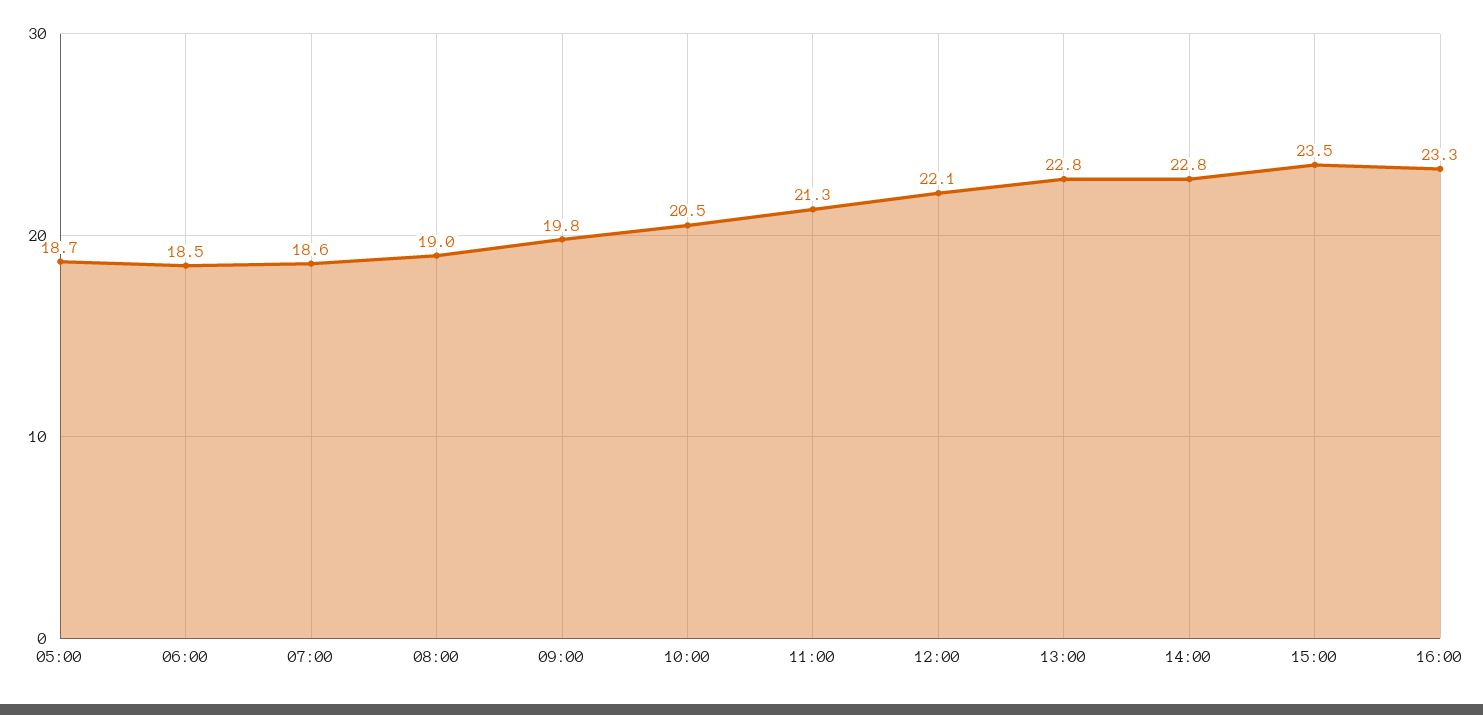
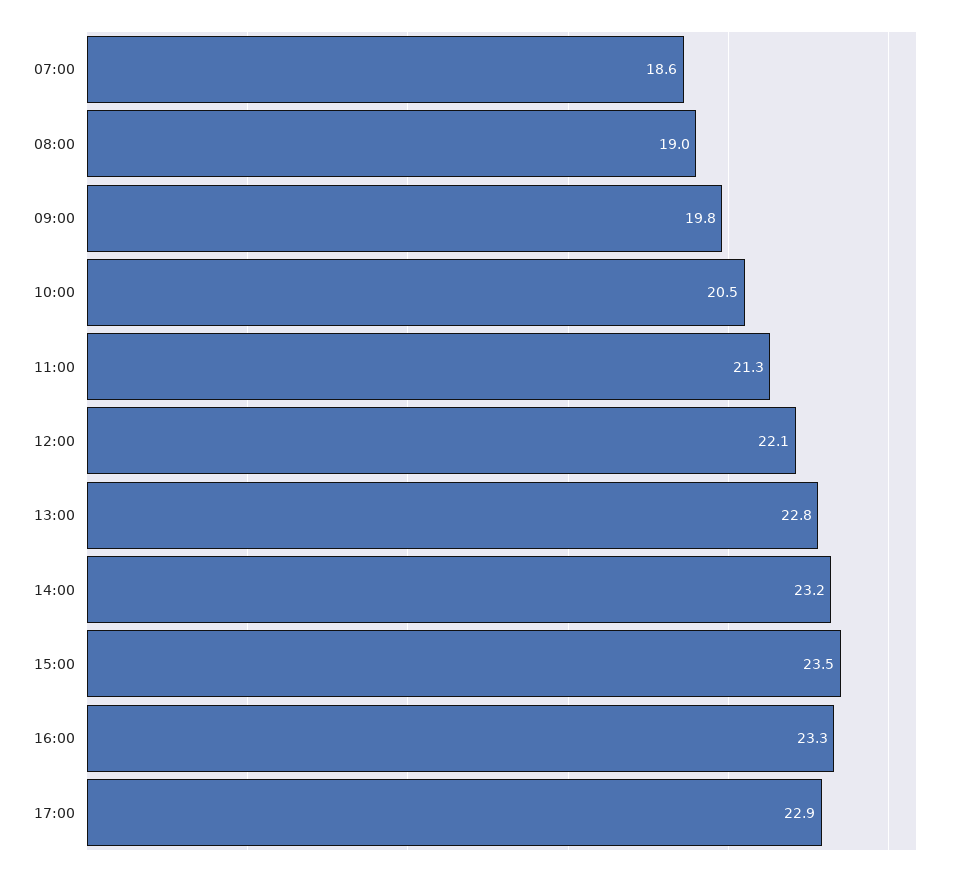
05:00: 18.7 -> none
06:00: 18.5 -> none
14:00: 22.8 -> 23.2
17:00: none -> 22.9

